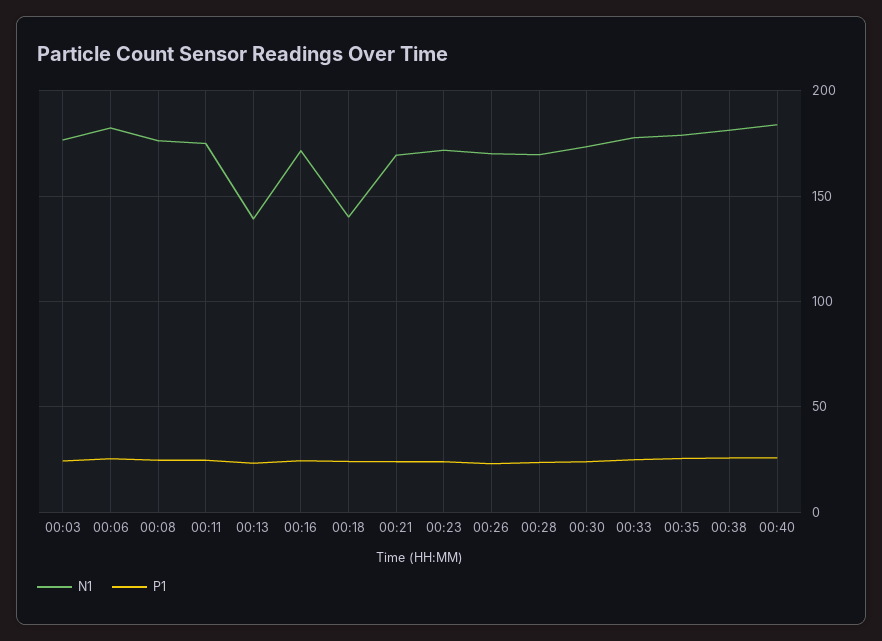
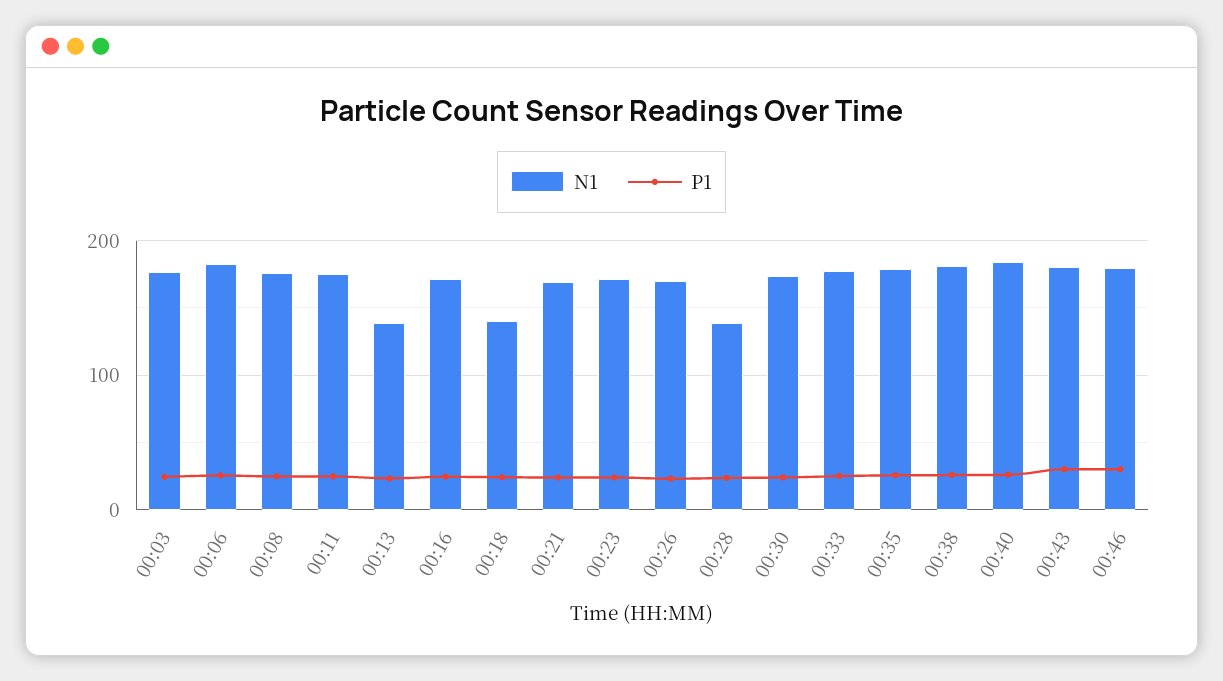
N1, 00:28: 170 -> 140
N1, 00:43: none -> 180
P1, 00:43: none -> 30
N1, 00:46: none -> 180
P1, 00:46: none -> 30

